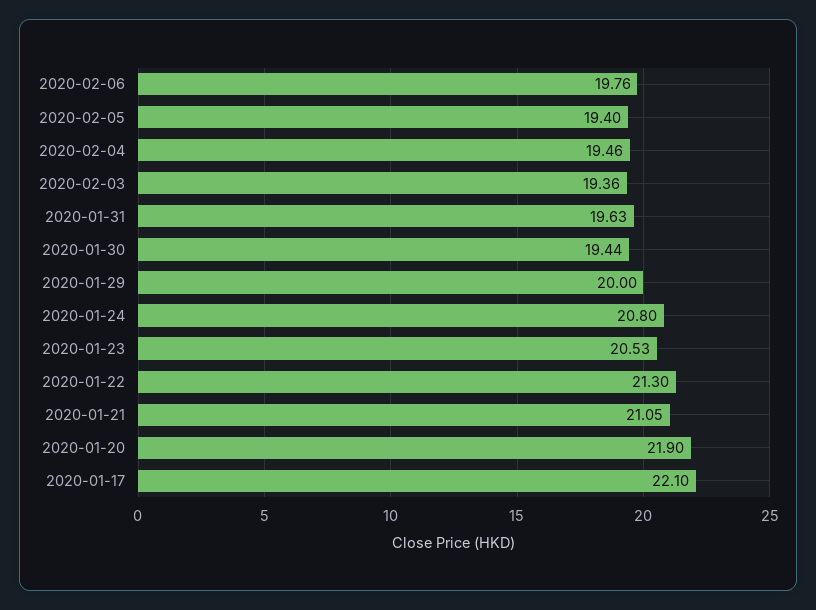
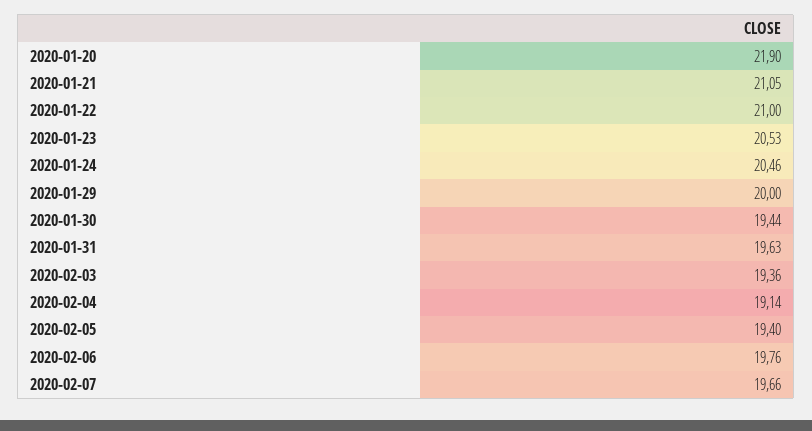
2020-02-04: 19.46 -> 19.14
2020-01-24: 20.8 -> 20.46
2020-01-22: 21.3 -> 21
2020-01-17: 22.1 -> none
2020-02-07: none -> 19.66

